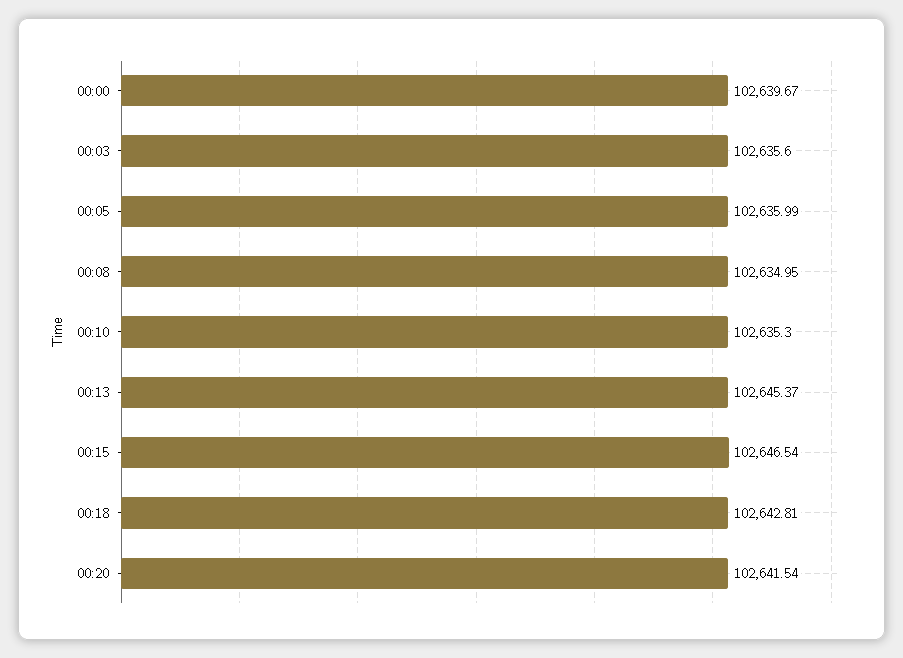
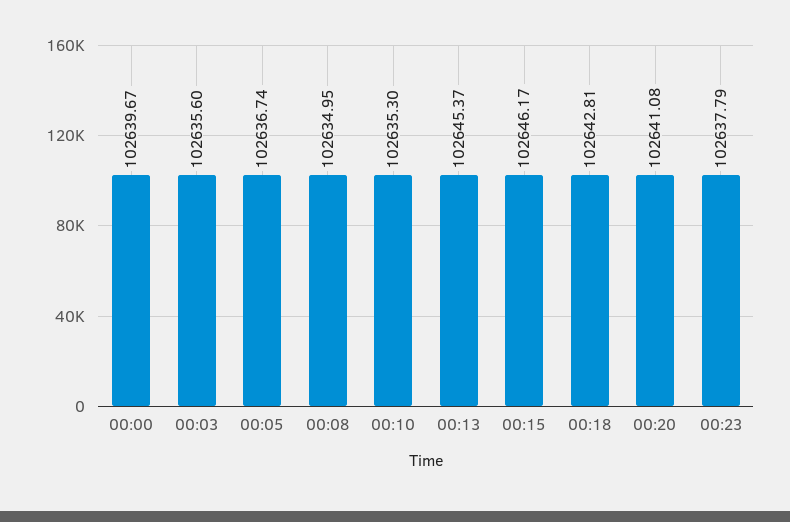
00:05: 102635.99 -> 102636.74
00:15: 102646.54 -> 102646.17
00:20: 102641.54 -> 102641.08
00:23: none -> 102637.79

